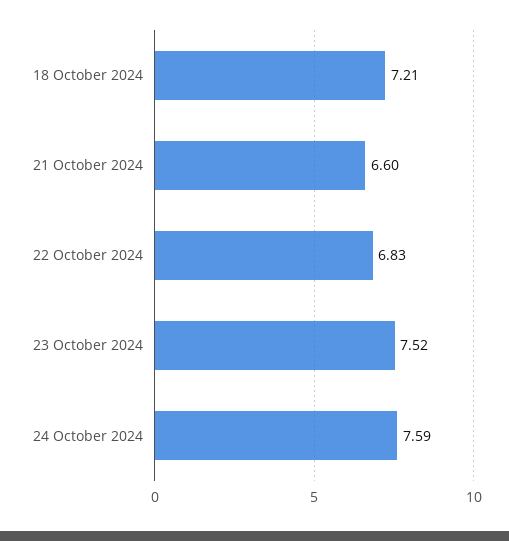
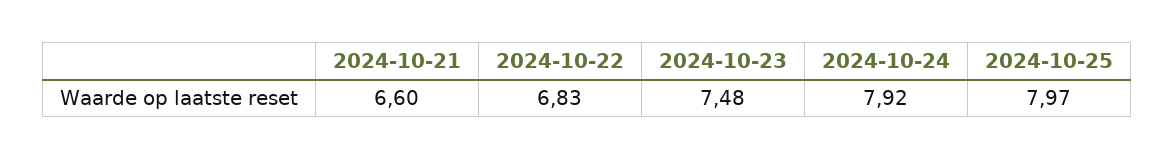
18 October 2024: 7.21 -> none
23 October 2024: 7.52 -> 7.48
24 October 2024: 7.59 -> 7.92
2024-10-25: none -> 7.97

